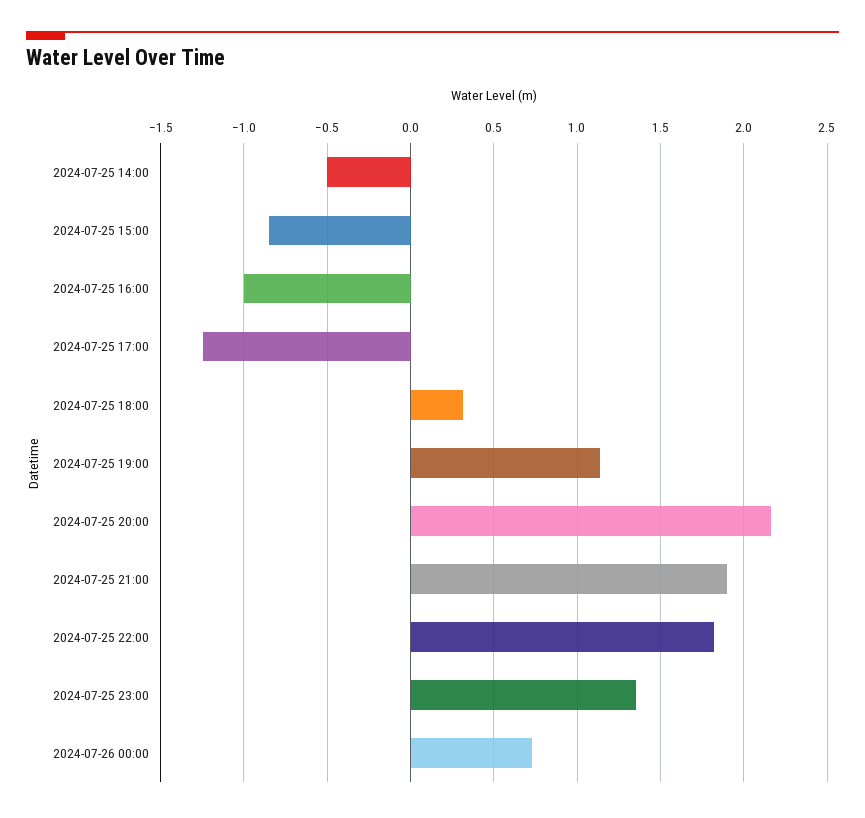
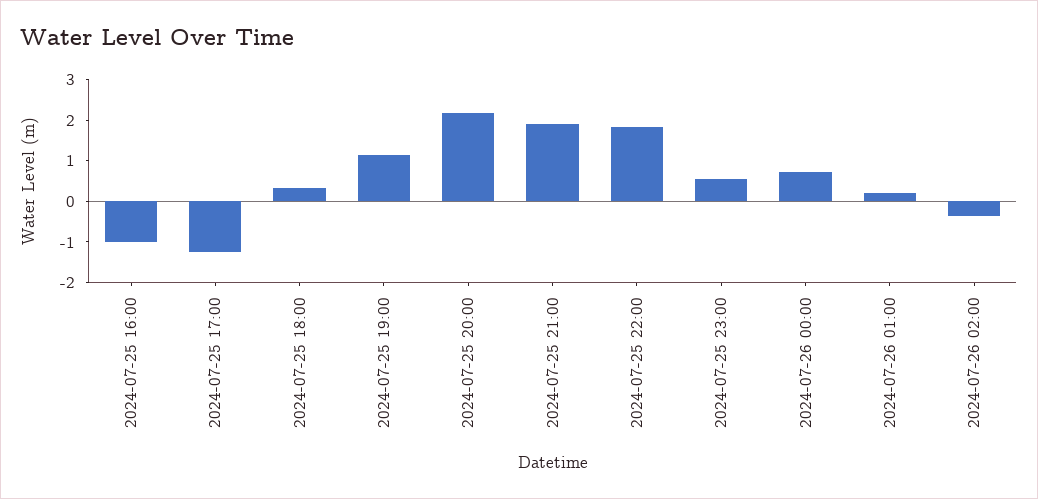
2024-07-25 14:00: -0.5 -> none
2024-07-25 15:00: -0.85 -> none
2024-07-25 23:00: 1.35 -> 0.6
2024-07-26 01:00: none -> 0.2
2024-07-26 02:00: none -> -0.4

